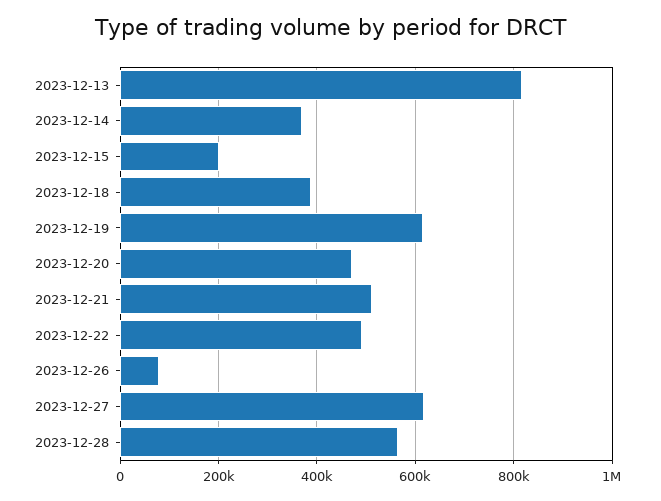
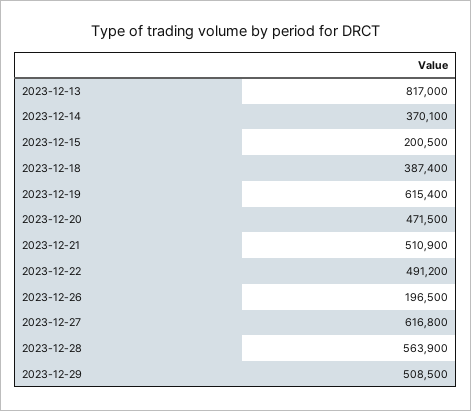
2023-12-26: 80000 -> 196500
2023-12-29: none -> 508500

